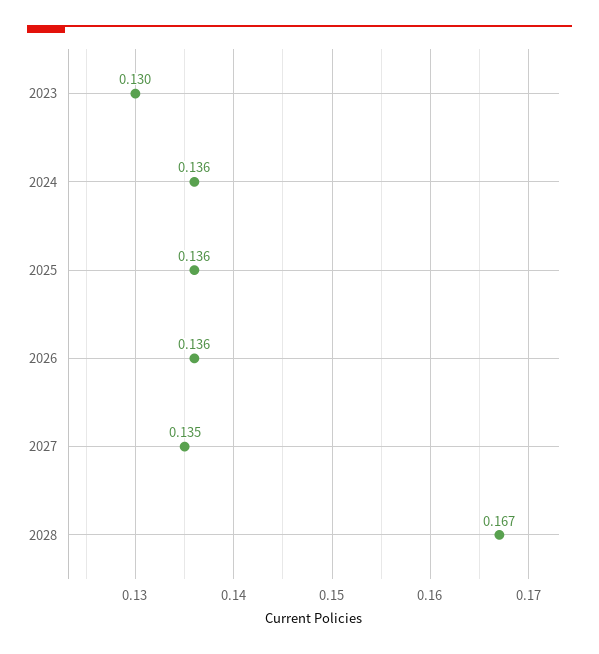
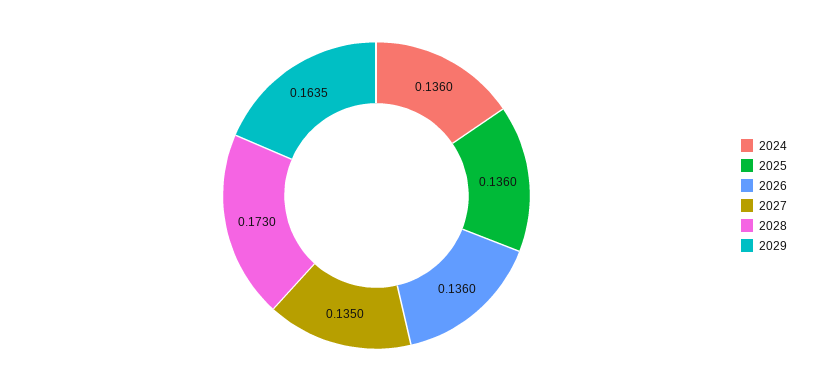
2023: 0.13 -> none
2028: 0.167 -> 0.173
2029: none -> 0.1635

